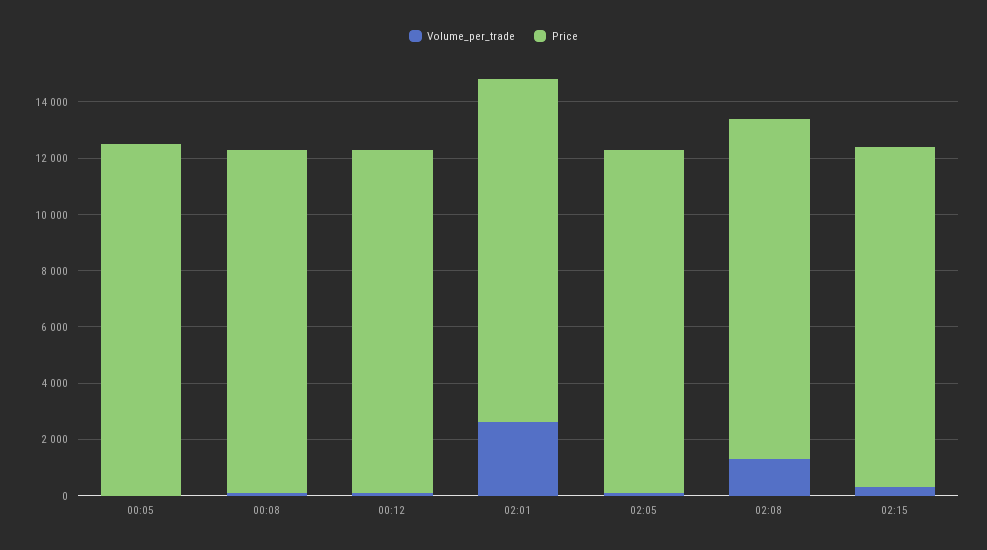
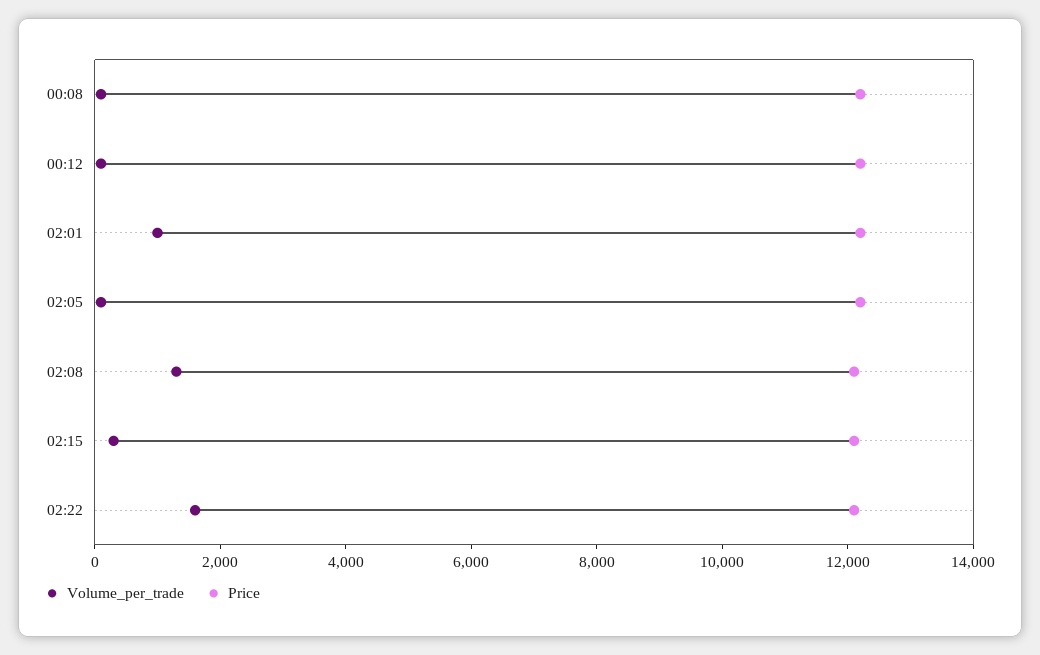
Volume_per_trade, 00:05: 0 -> none
Price, 00:05: 12500 -> none
Volume_per_trade, 02:01: 2500 -> 1000
Volume_per_trade, 02:22: none -> 1500
Price, 02:22: none -> 12000

